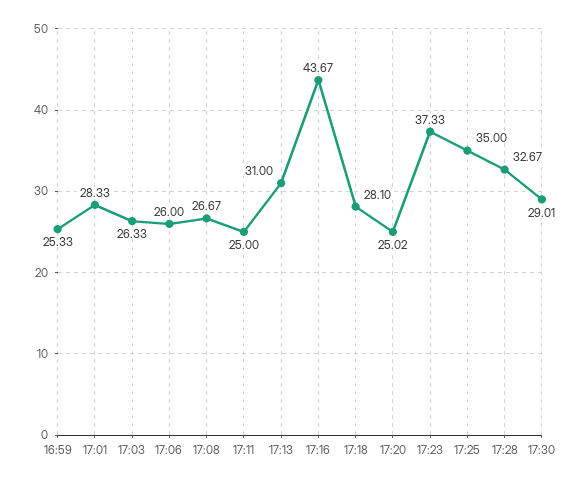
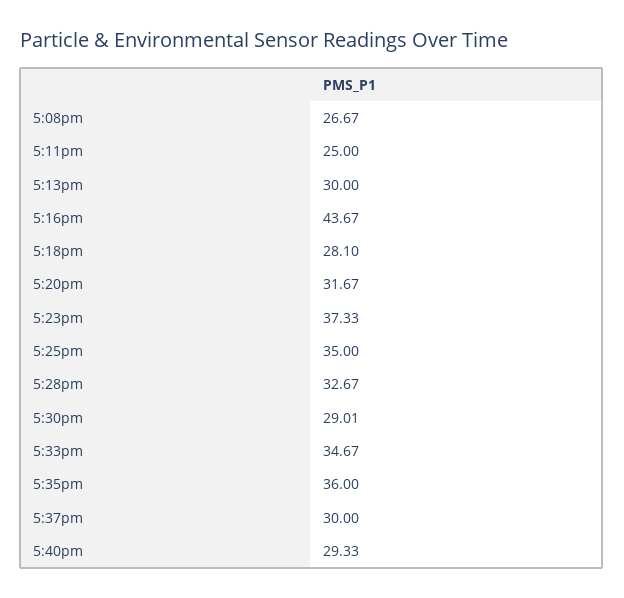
16:59: 25.33 -> none
17:01: 28.33 -> none
17:03: 26.33 -> none
17:06: 26 -> none
17:13: 31 -> 30
17:20: 25.02 -> 31.67
5:33pm: none -> 34.67
5:35pm: none -> 36
5:37pm: none -> 30
5:40pm: none -> 29.33

